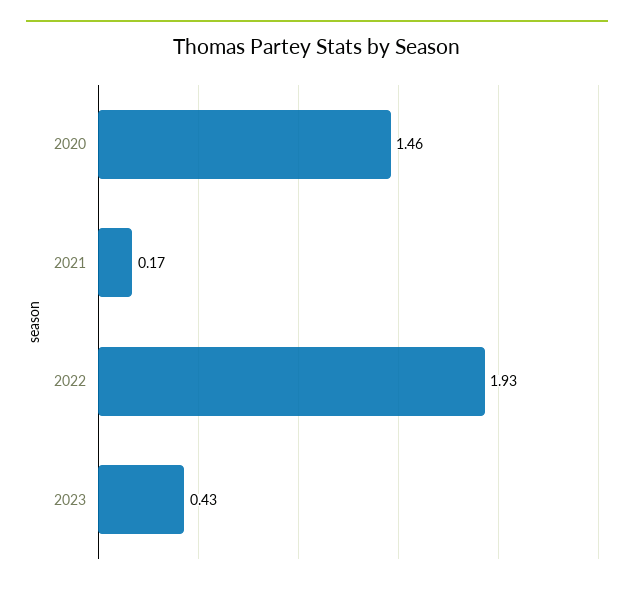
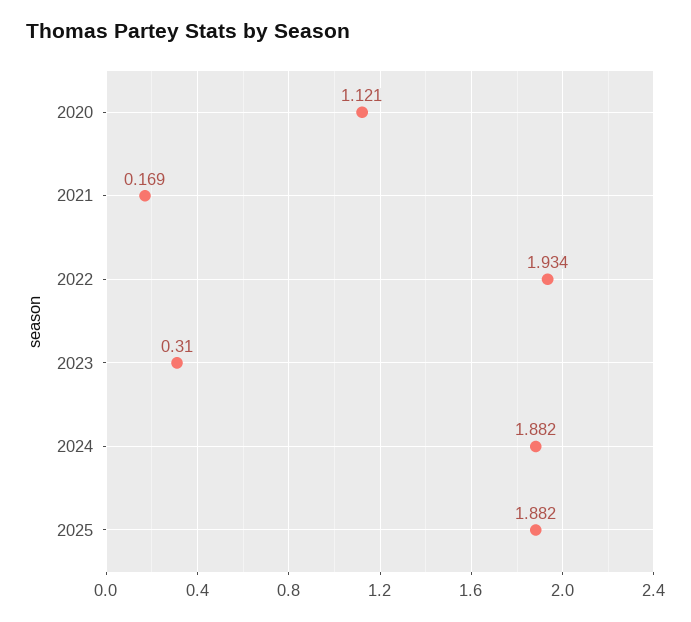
2020: 1.46 -> 1.121
2023: 0.43 -> 0.31
2024: none -> 1.882
2025: none -> 1.882

